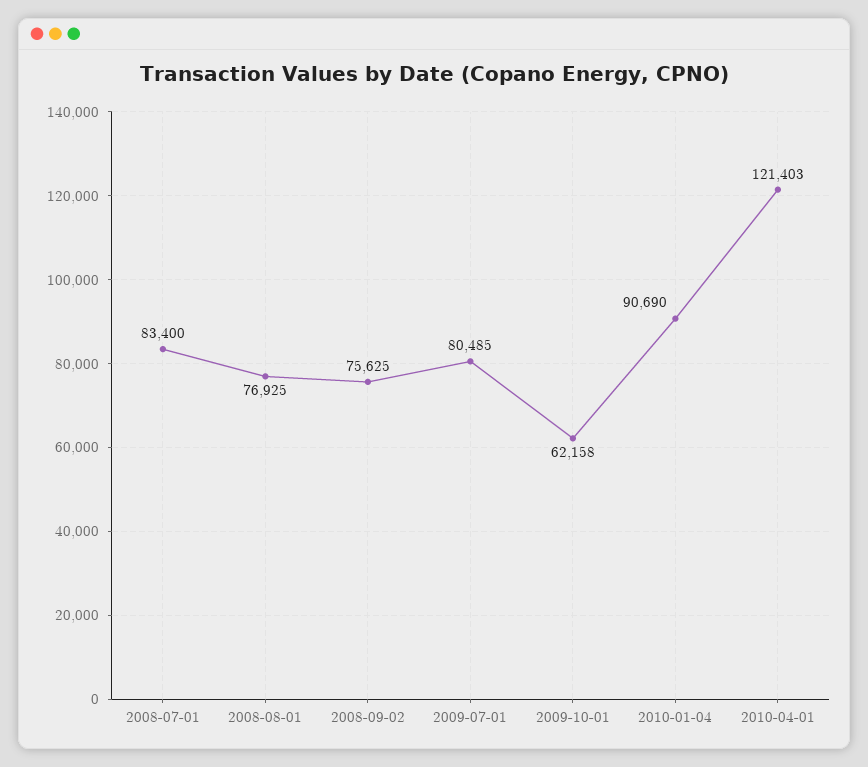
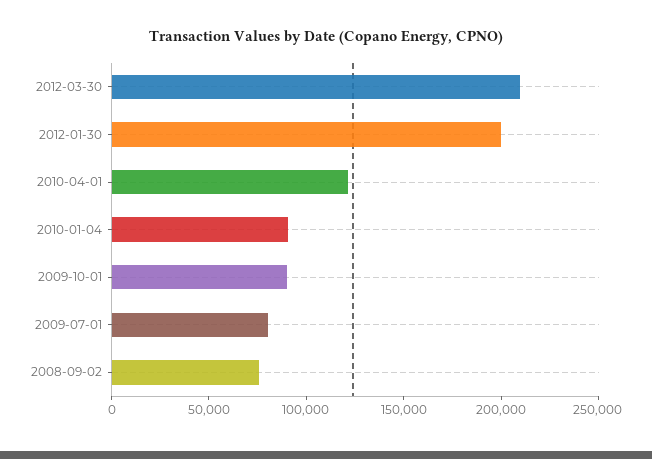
2008-07-01: 83400 -> none
2008-08-01: 76925 -> none
2009-10-01: 62158 -> 90000
2012-03-30: none -> 210000
2012-01-30: none -> 200000

